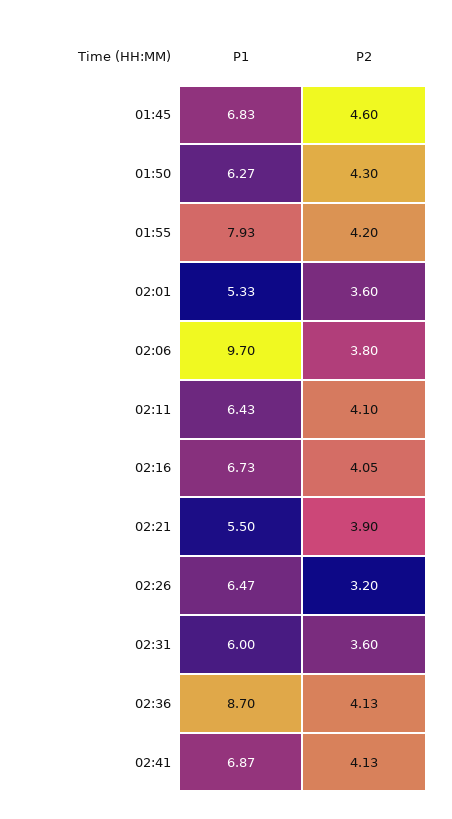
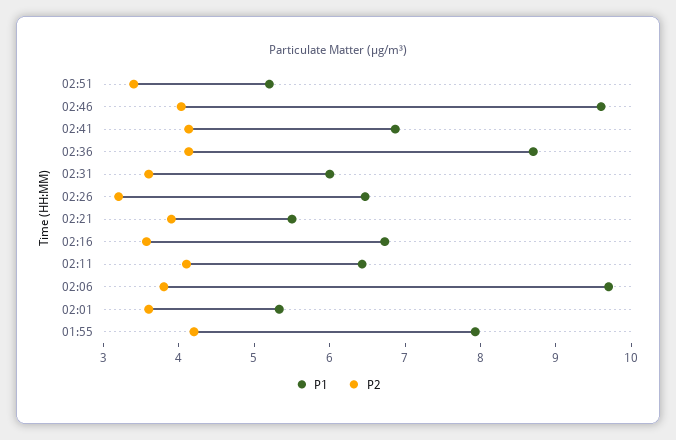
P1, 01:45: 6.83 -> none
P2, 01:45: 4.6 -> none
P1, 01:50: 6.27 -> none
P2, 01:50: 4.3 -> none
P2, 02:16: 4.05 -> 3.6
P1, 02:51: none -> 5.2
P2, 02:51: none -> 3.4
P1, 02:46: none -> 9.6
P2, 02:46: none -> 4

